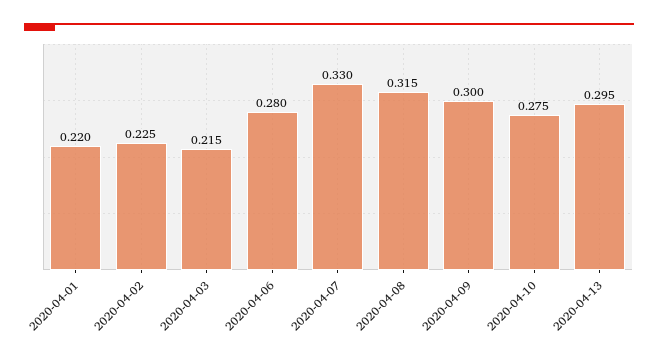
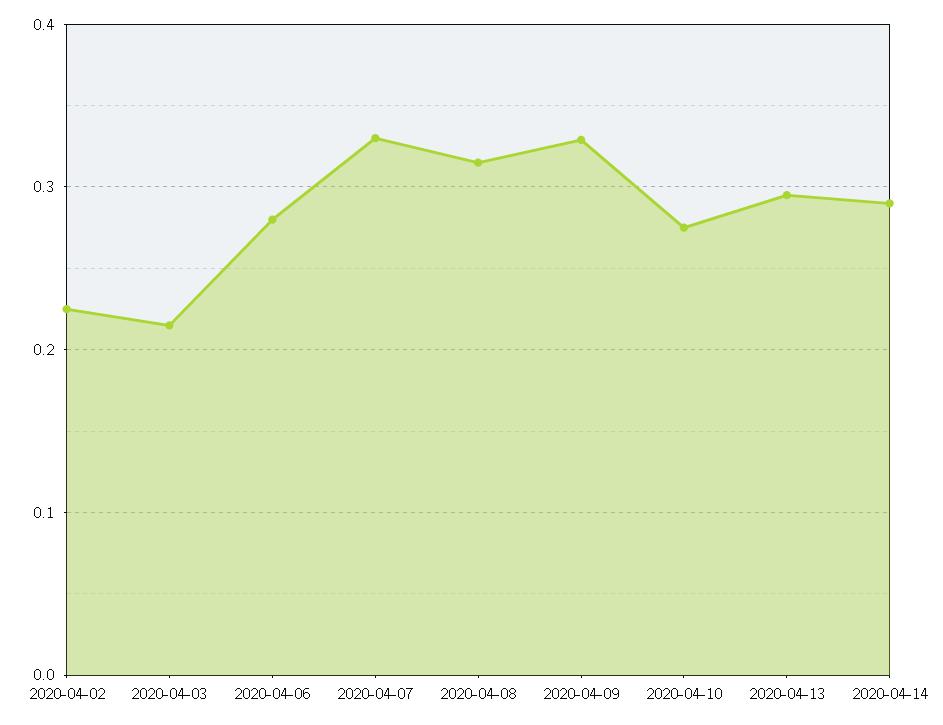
2020-04-01: 0.22 -> none
2020-04-09: 0.3 -> 0.33
2020-04-14: none -> 0.29

